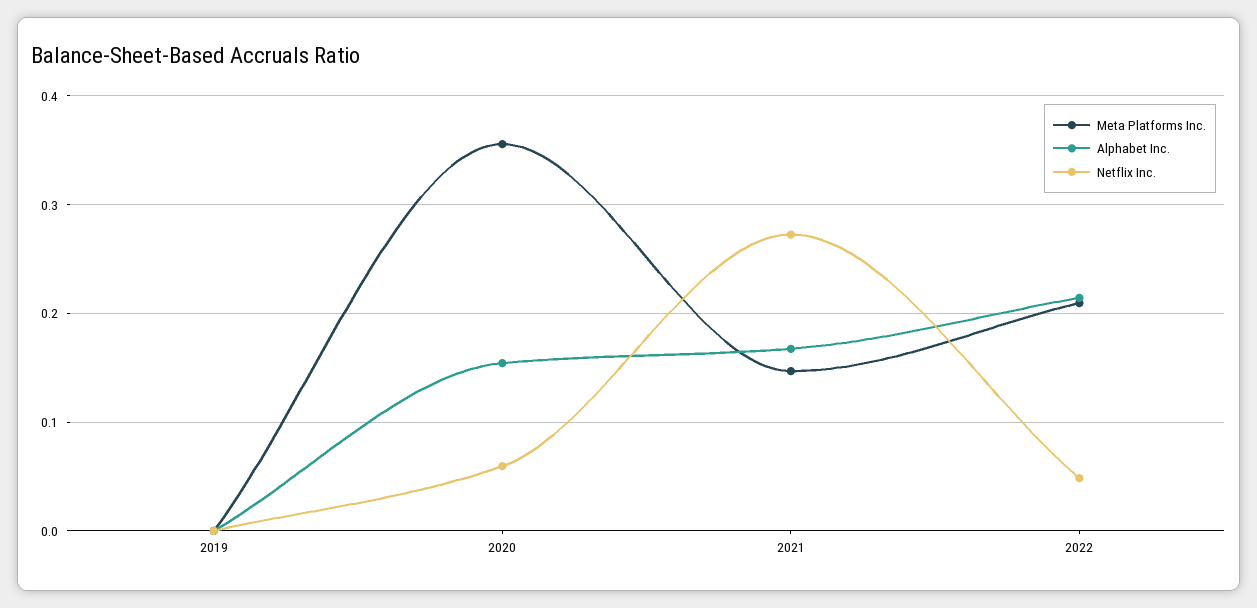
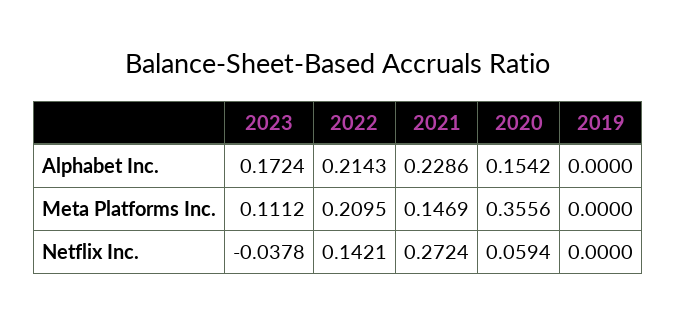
Alphabet Inc., 2021: 0.17 -> 0.2286
Netflix Inc., 2022: 0.05 -> 0.1421
Alphabet Inc., 2023: none -> 0.1724
Meta Platforms Inc., 2023: none -> 0.1112
Netflix Inc., 2023: none -> -0.0378

